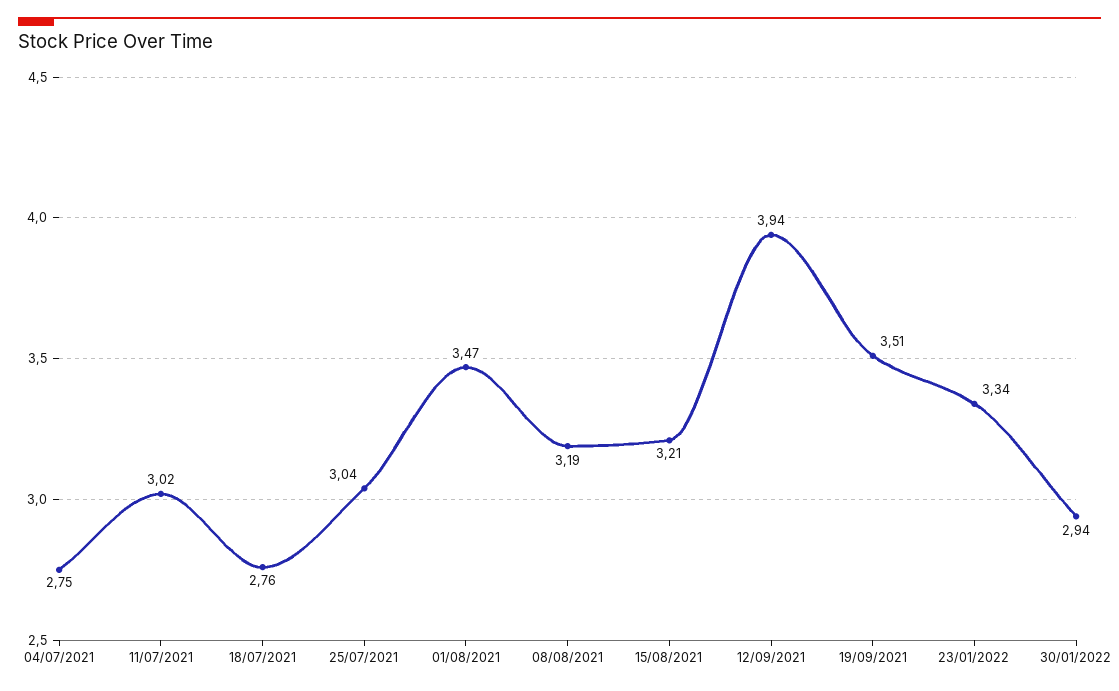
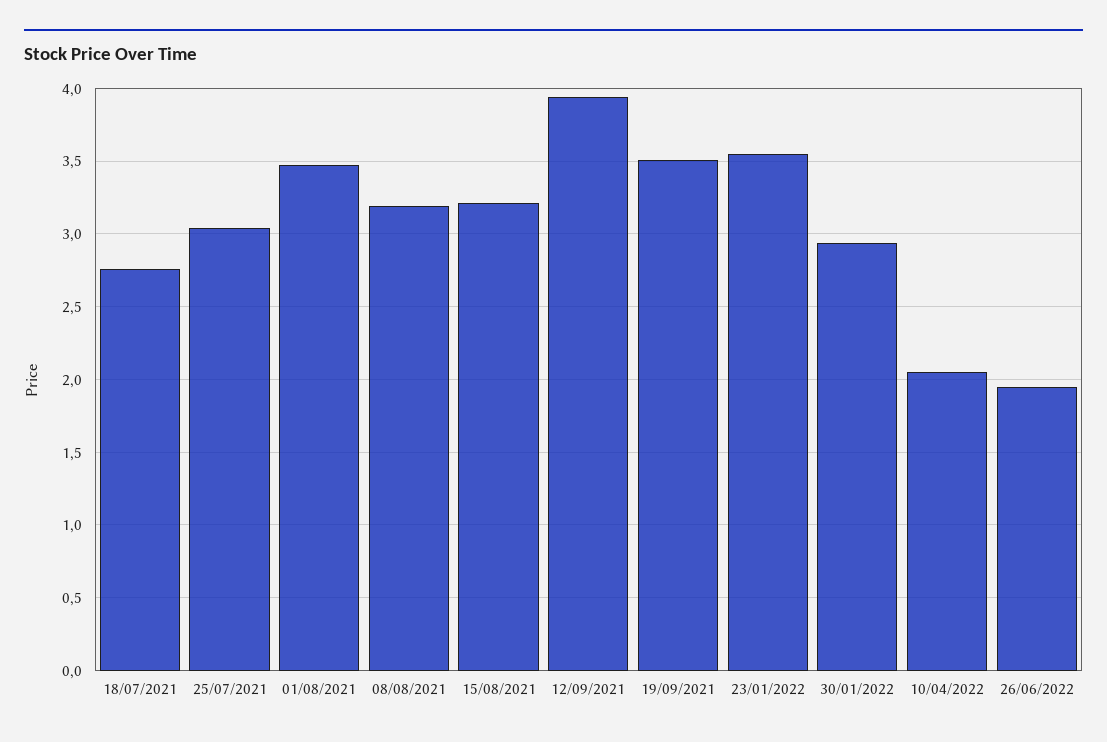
04/07/2021: 2.75 -> none
11/07/2021: 3.02 -> none
23/01/2022: 3.34 -> 3.55
10/04/2022: none -> 2.05
26/06/2022: none -> 1.95

